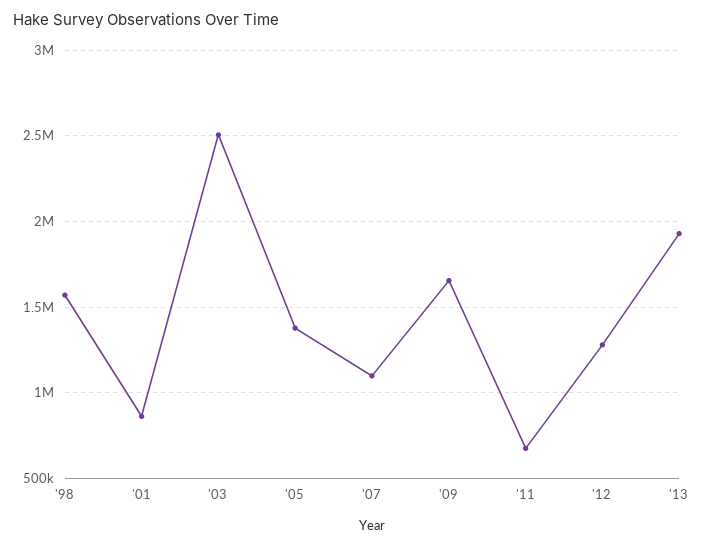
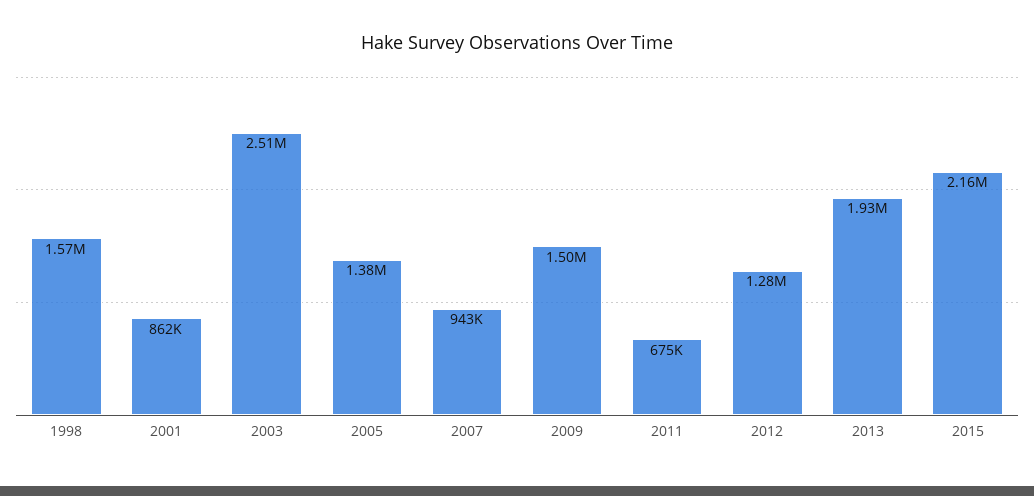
'07: 1100000 -> 943000
'09: 1650000 -> 1500000
2015: none -> 2160000

